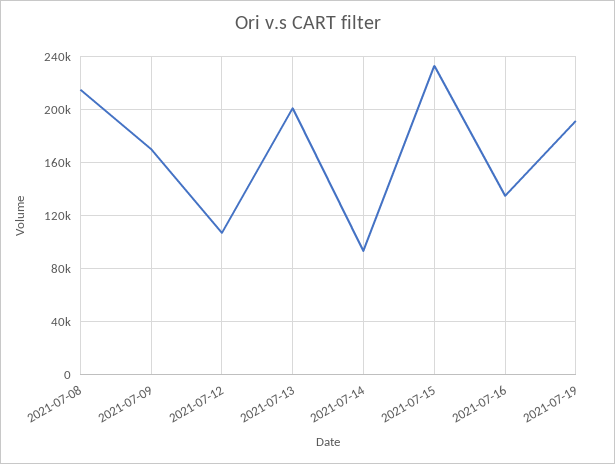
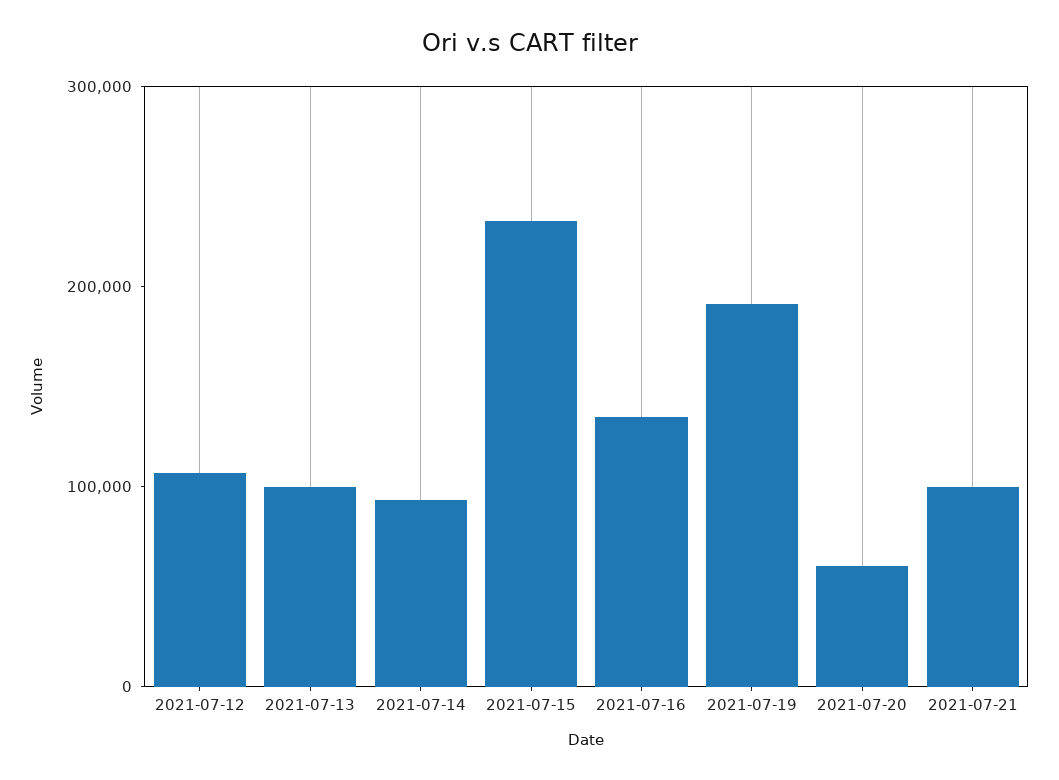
2021-07-08: 215000 -> none
2021-07-09: 170000 -> none
2021-07-13: 200000 -> 100000
2021-07-20: none -> 60000
2021-07-21: none -> 100000

